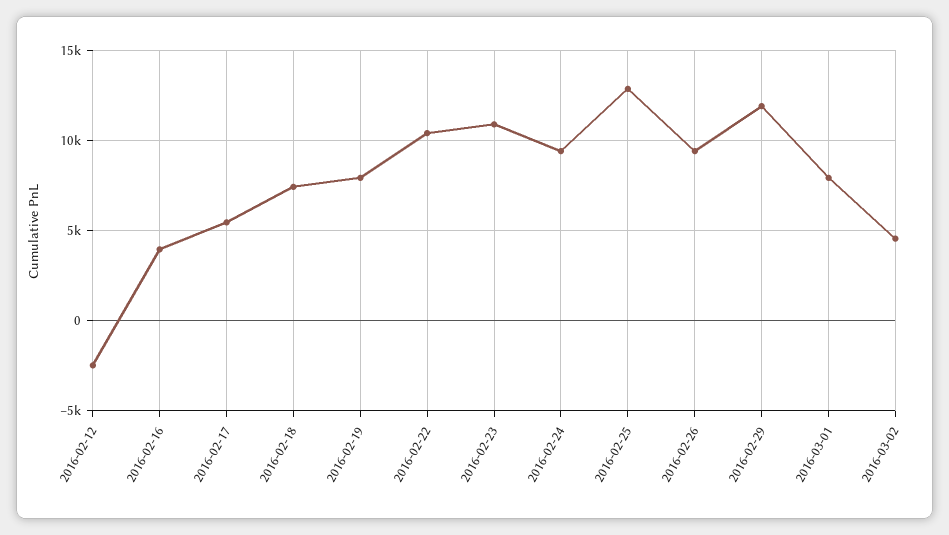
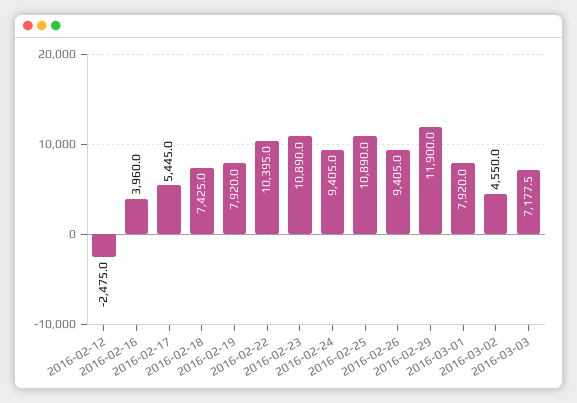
2016-02-25: 13000 -> 10890
2016-03-03: none -> 7177.5

